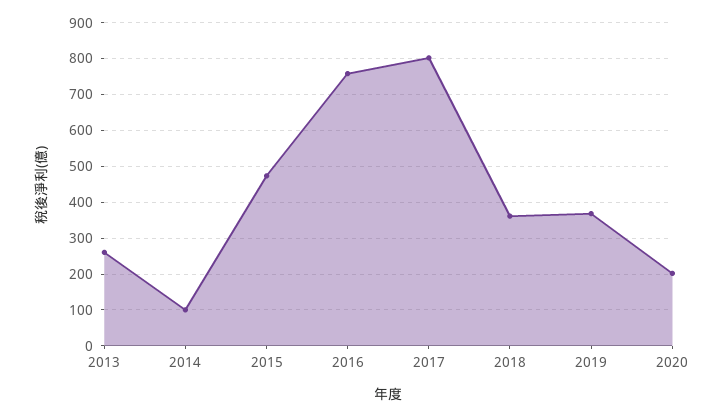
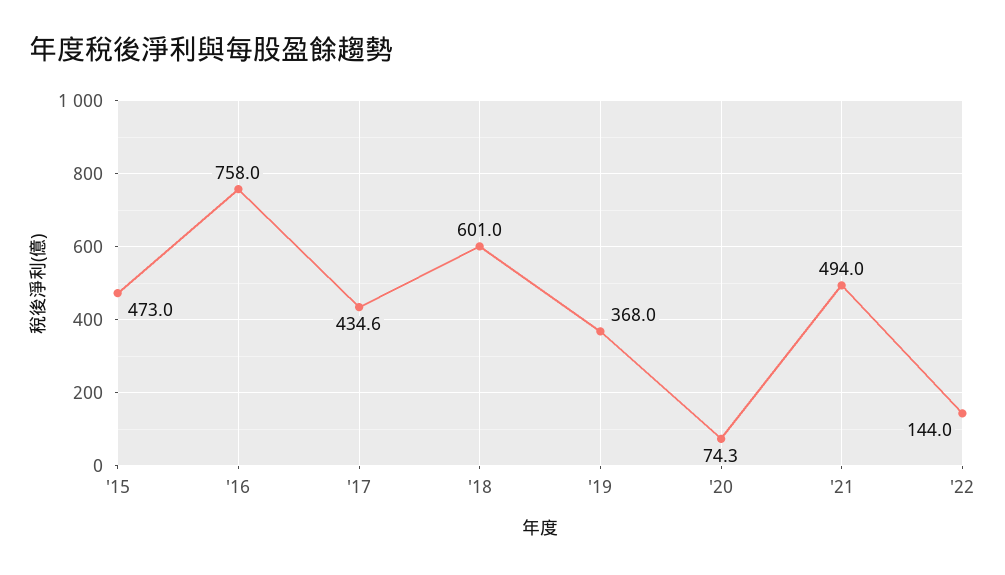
2013: 260 -> none
2014: 100 -> none
2017: 800 -> 434.6
2018: 360 -> 601
2020: 200 -> 74.3
'21: none -> 494
'22: none -> 144

